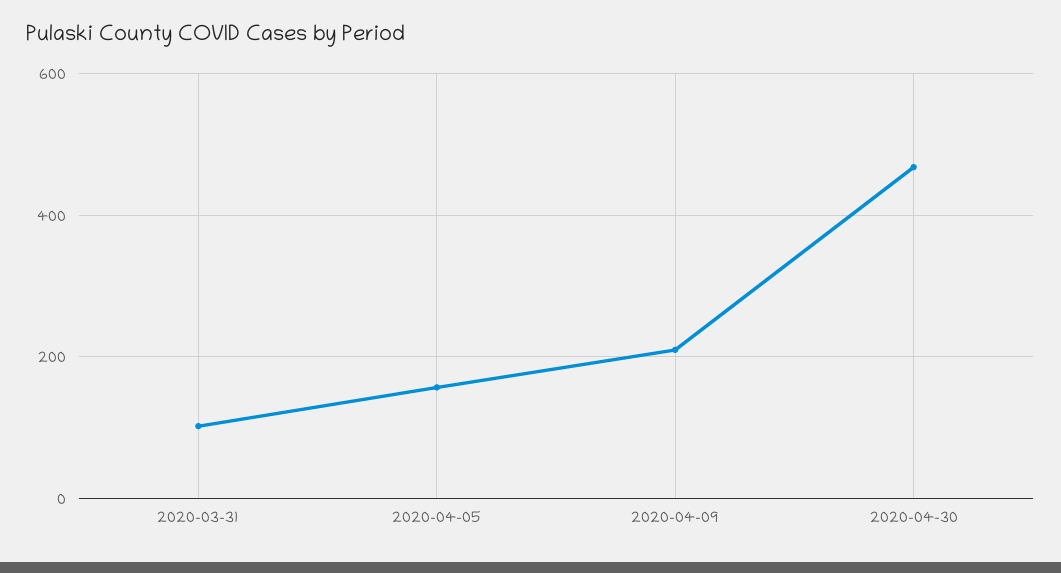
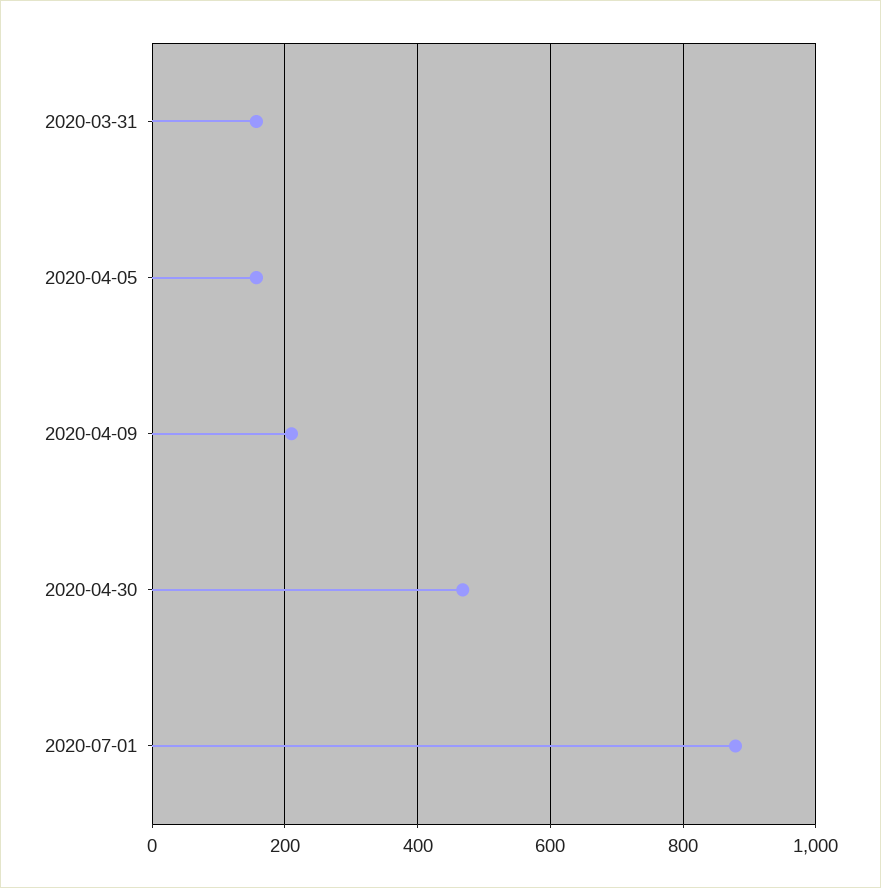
2020-03-31: 100 -> 160
2020-07-01: none -> 880

